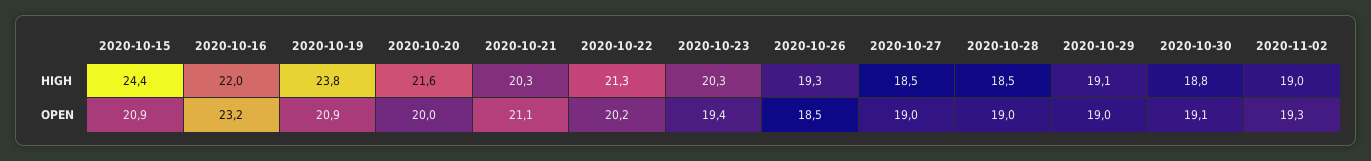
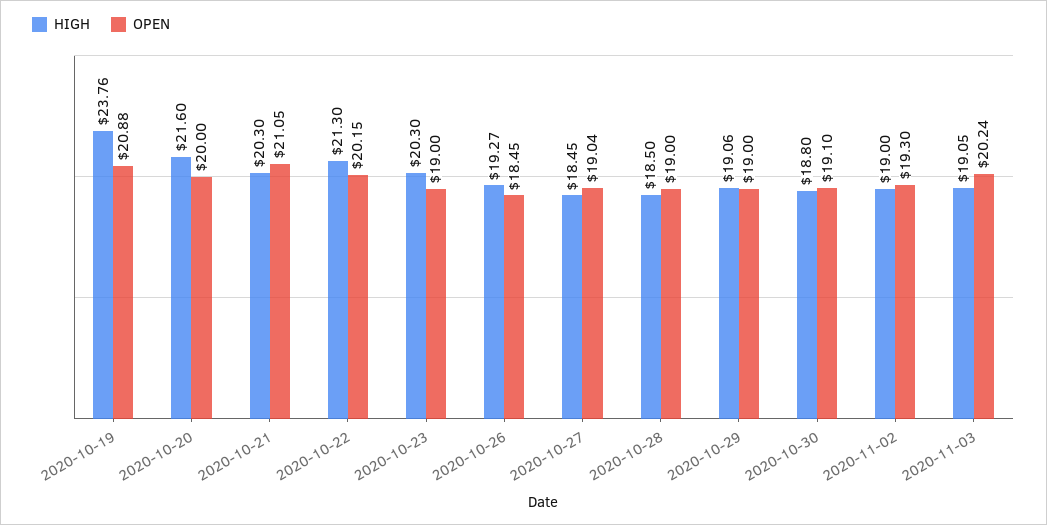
HIGH, 2020-10-15: 24.4 -> none
HIGH, 2020-10-16: 22 -> none
OPEN, 2020-10-15: 20.9 -> none
OPEN, 2020-10-16: 23.2 -> none
OPEN, 2020-10-23: 19.4 -> 19
HIGH, 2020-11-03: none -> 19.05
OPEN, 2020-11-03: none -> 20.24

